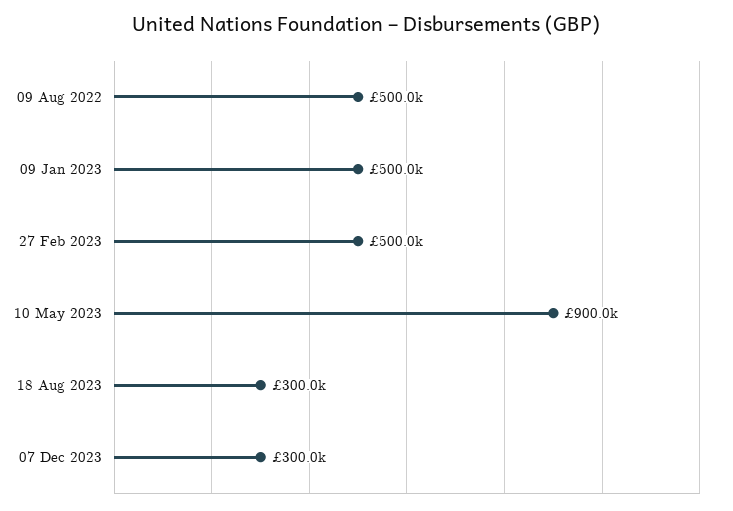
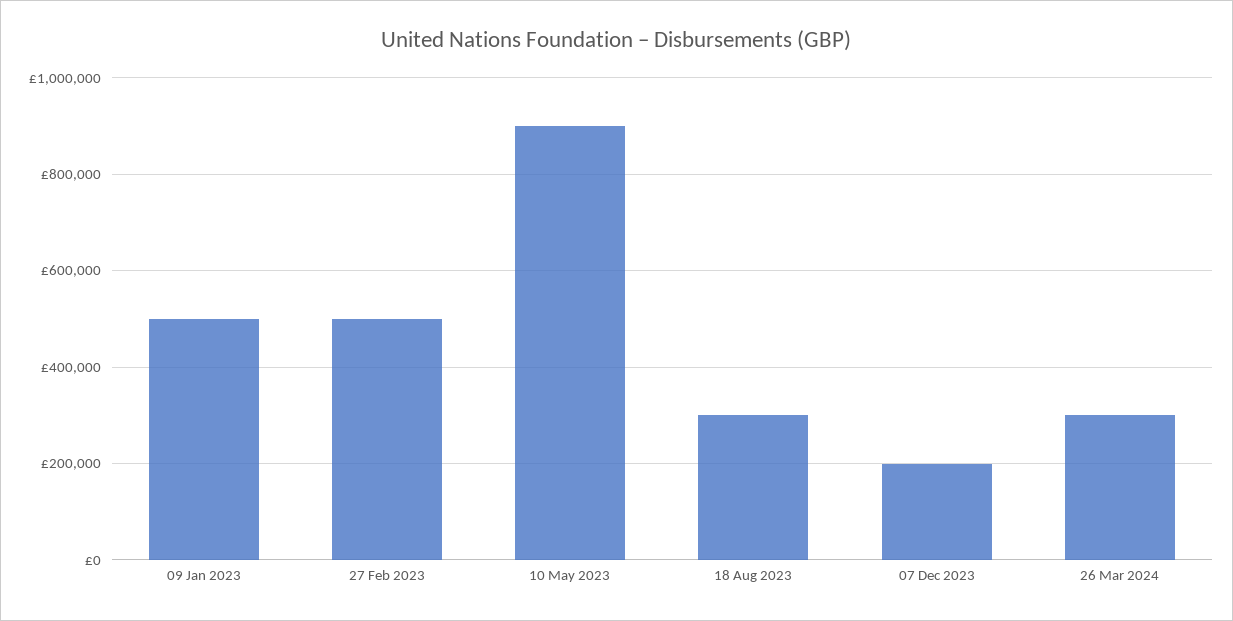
09 Aug 2022: 500000 -> none
07 Dec 2023: 300000 -> 200000
26 Mar 2024: none -> 300000

